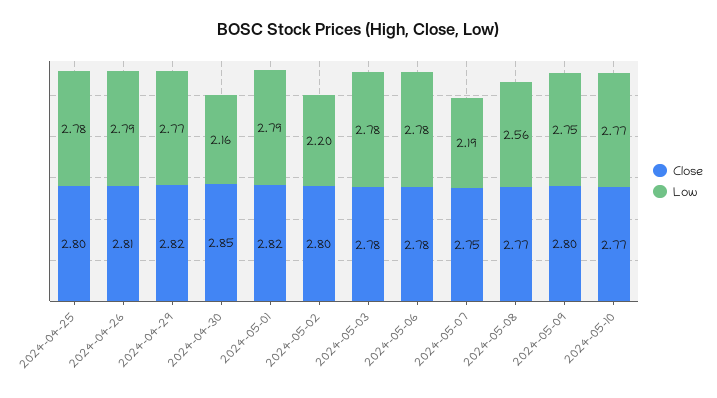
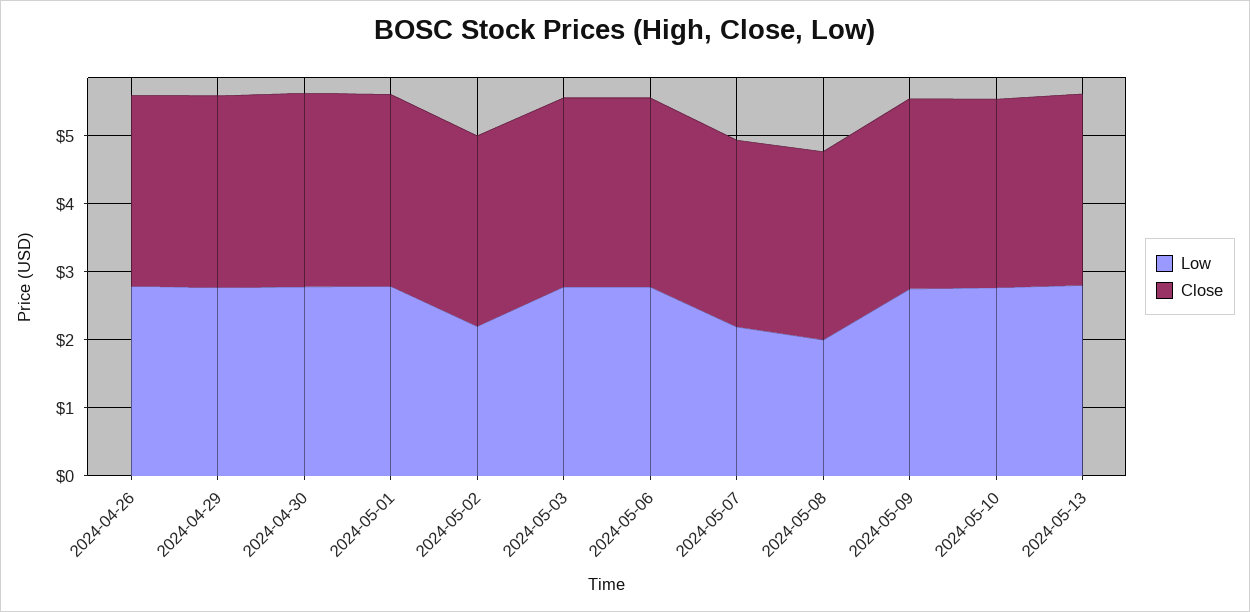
Close, 2024-04-25: 2.8 -> none
Low, 2024-04-25: 2.78 -> none
Low, 2024-04-30: 2.16 -> 2.8
Low, 2024-05-08: 2.56 -> 2
Low, 2024-05-13: none -> 2.8
Close, 2024-05-13: none -> 2.8

